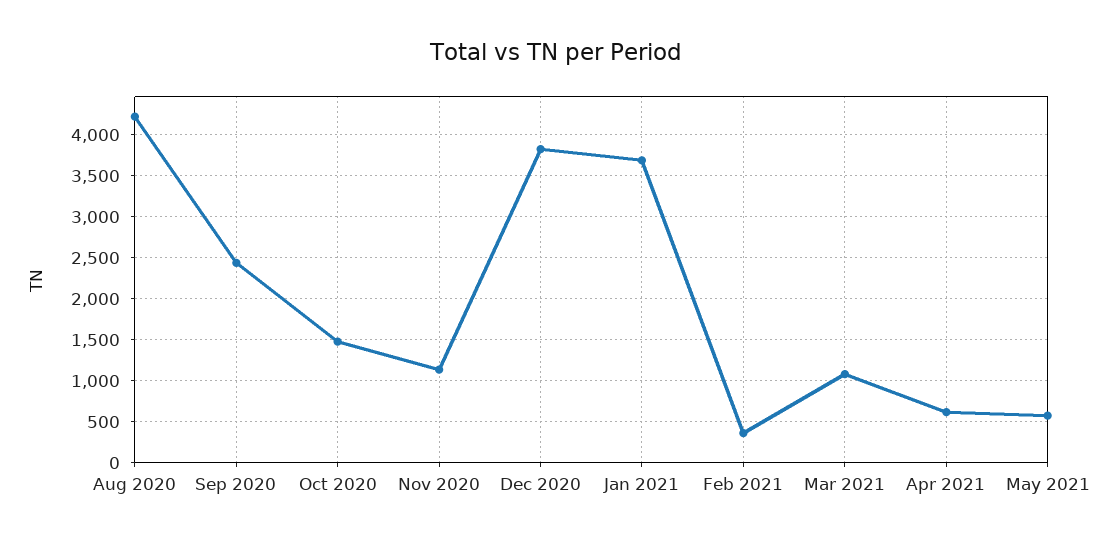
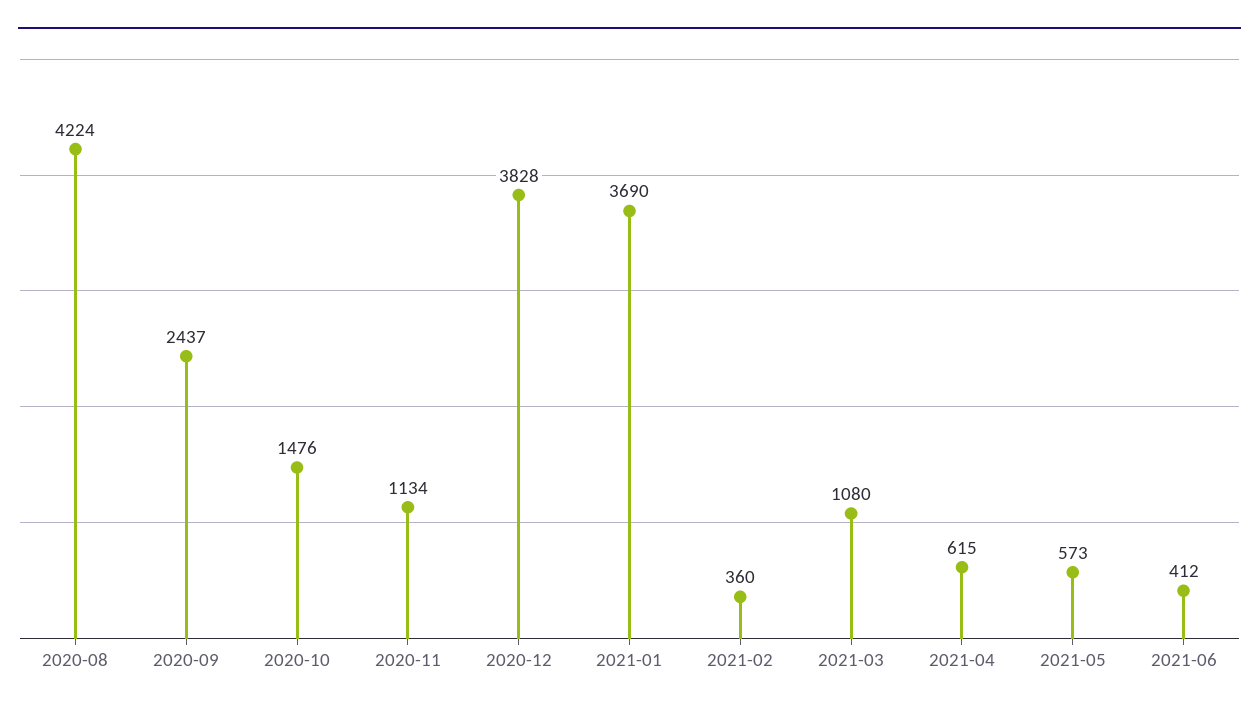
2021-06: none -> 412

